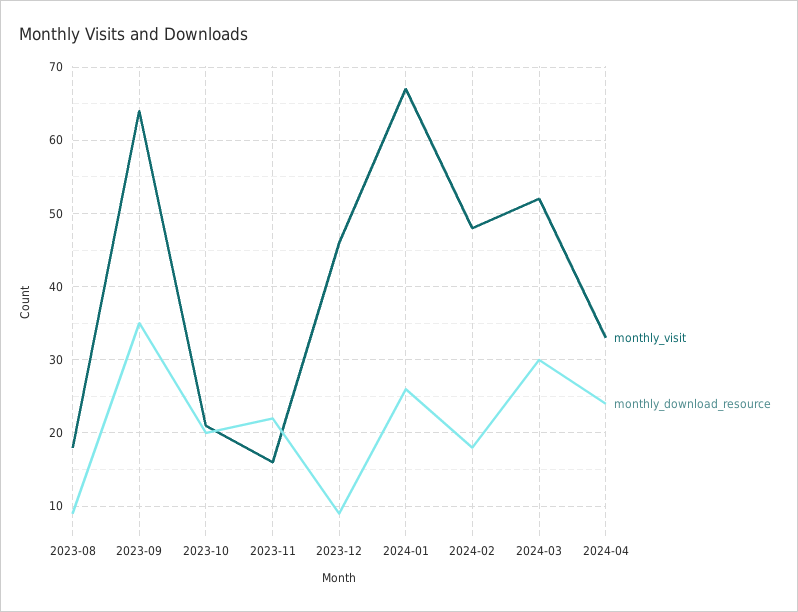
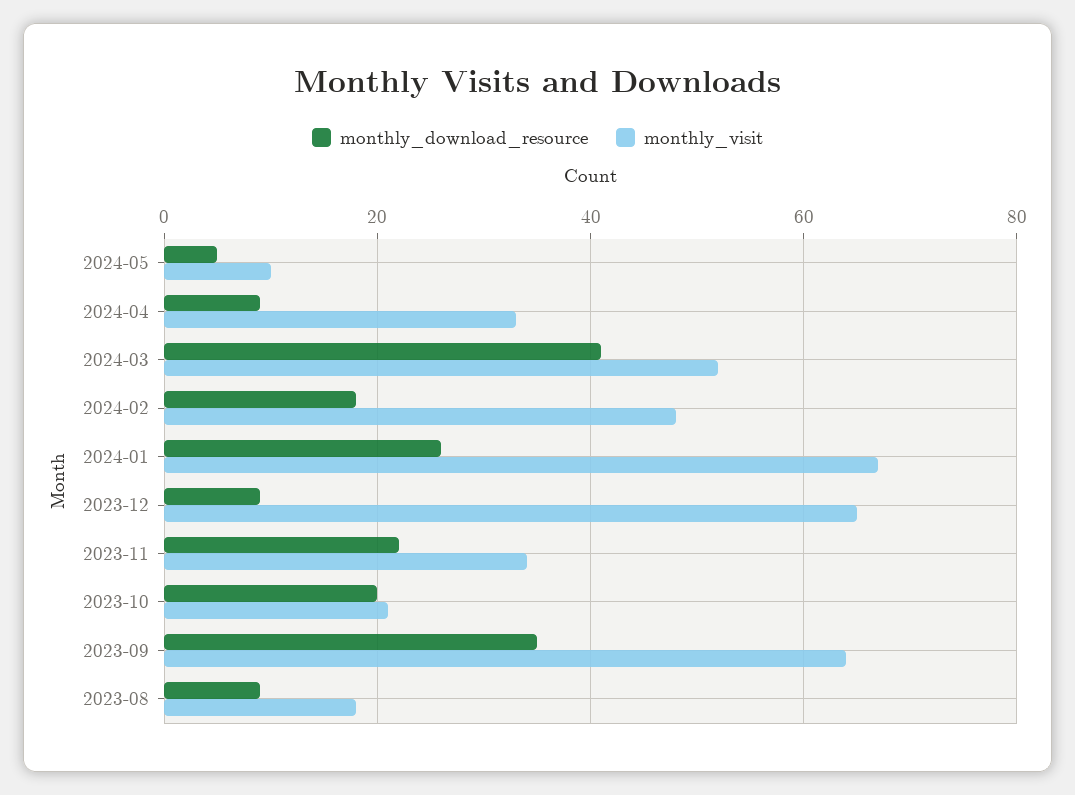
monthly_visit, 2023-11: 16 -> 35
monthly_visit, 2023-12: 46 -> 65
monthly_download_resource, 2024-03: 30 -> 40
monthly_download_resource, 2024-04: 24 -> 10
monthly_download_resource, 2024-05: none -> 5
monthly_visit, 2024-05: none -> 10

